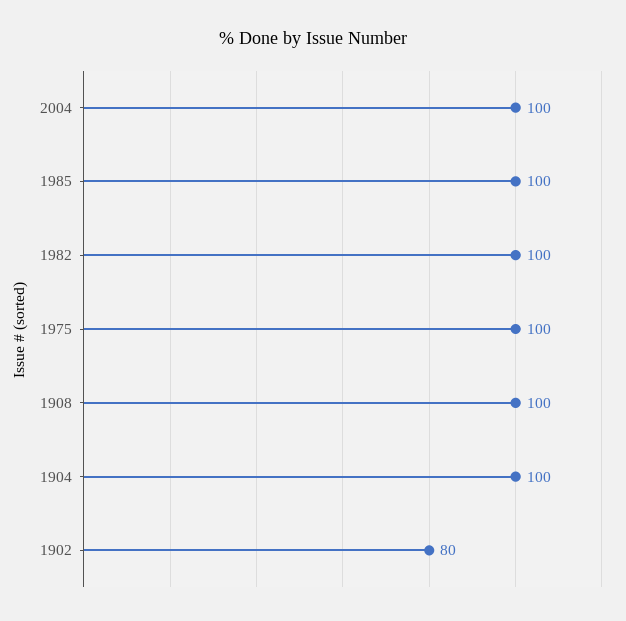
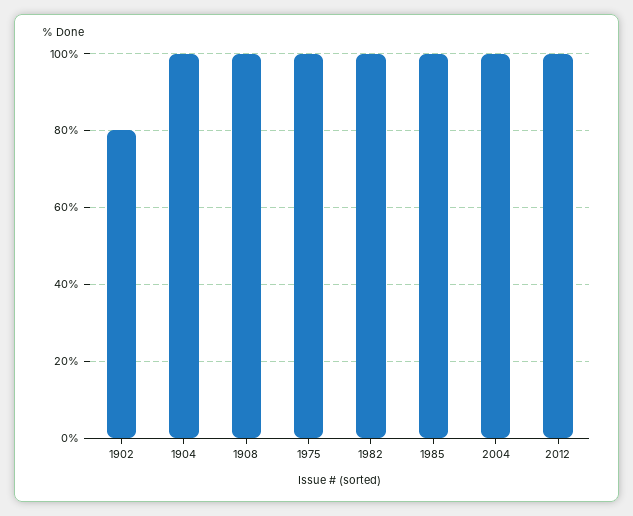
2012: none -> 100

